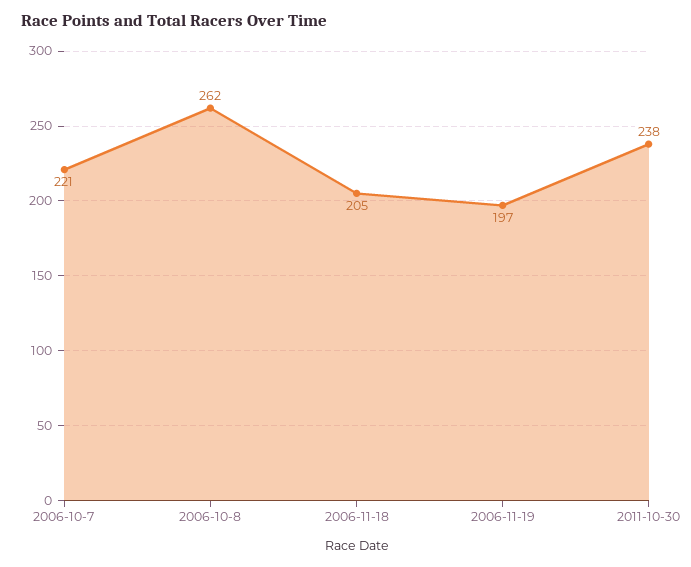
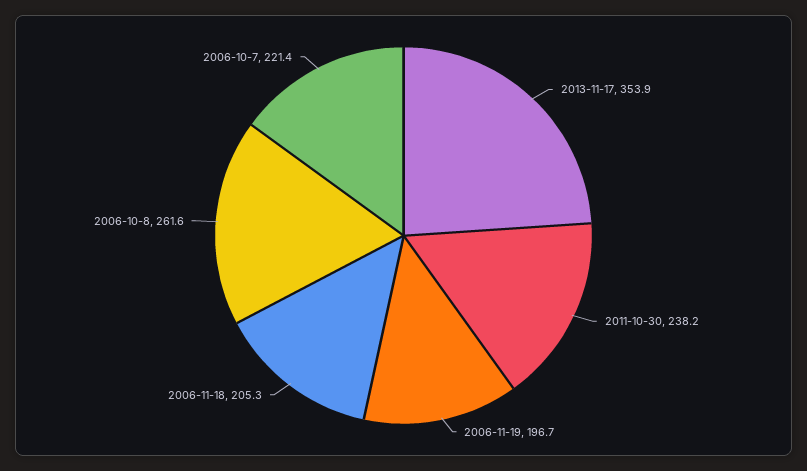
2013-11-17: none -> 353.9

